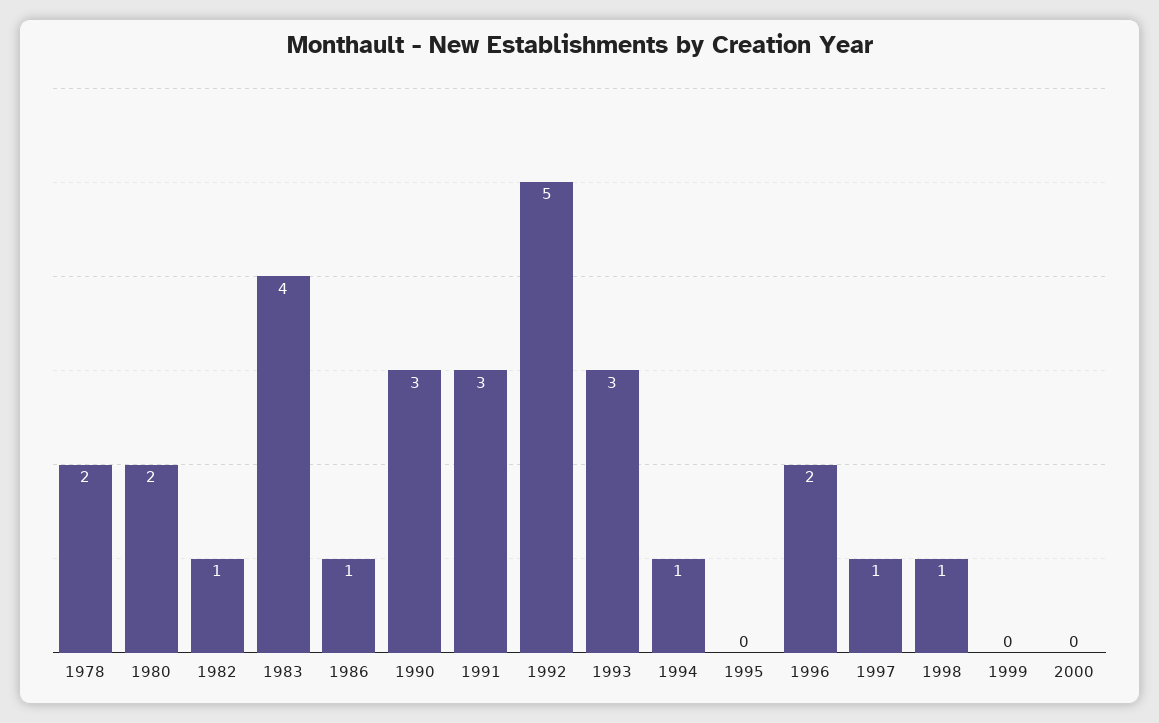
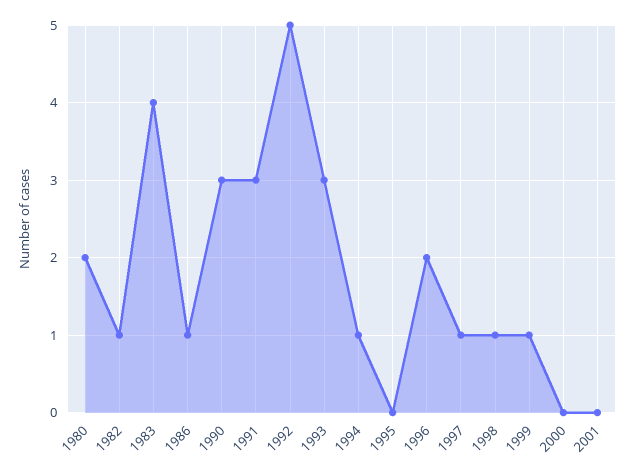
1978: 2 -> none
1999: 0 -> 1
2001: none -> 0

